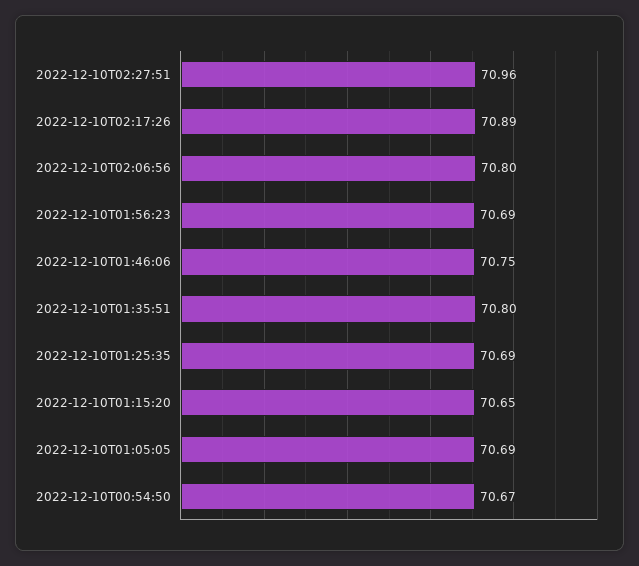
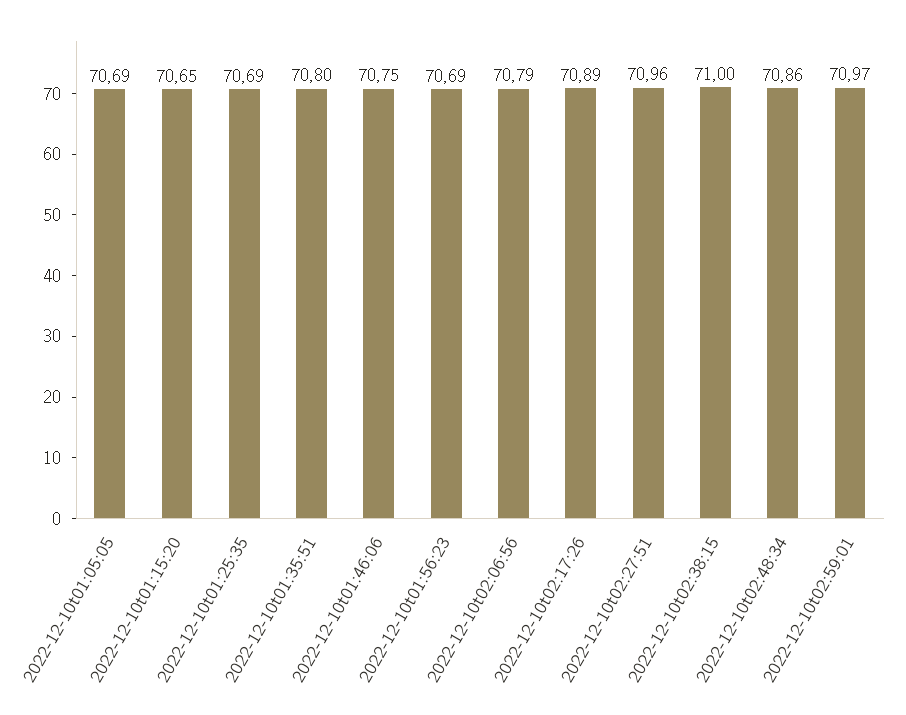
2022-12-10T02:06:56: 70.8 -> 70.79
2022-12-10T00:54:50: 70.67 -> none
2022-12-10t02:38:15: none -> 71
2022-12-10t02:48:34: none -> 70.86
2022-12-10t02:59:01: none -> 70.97

